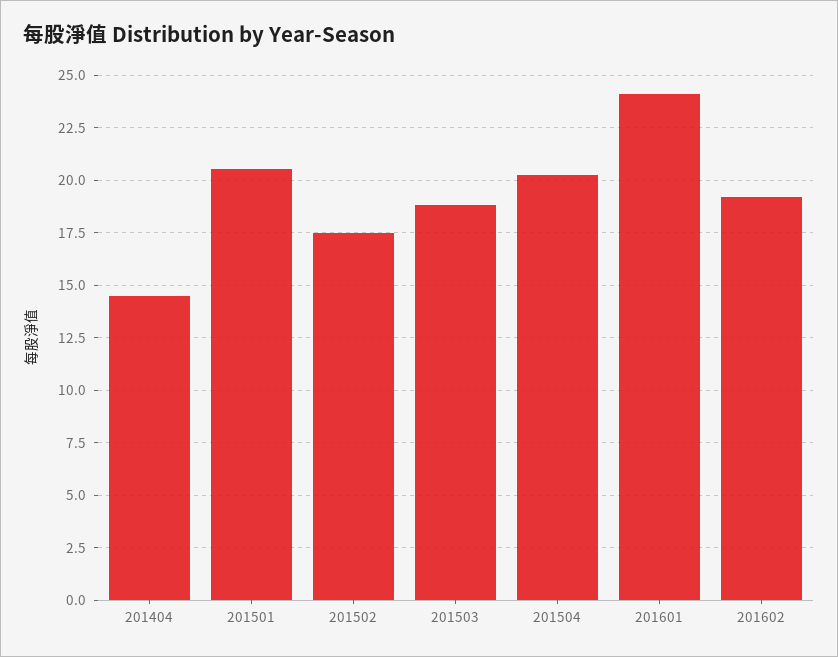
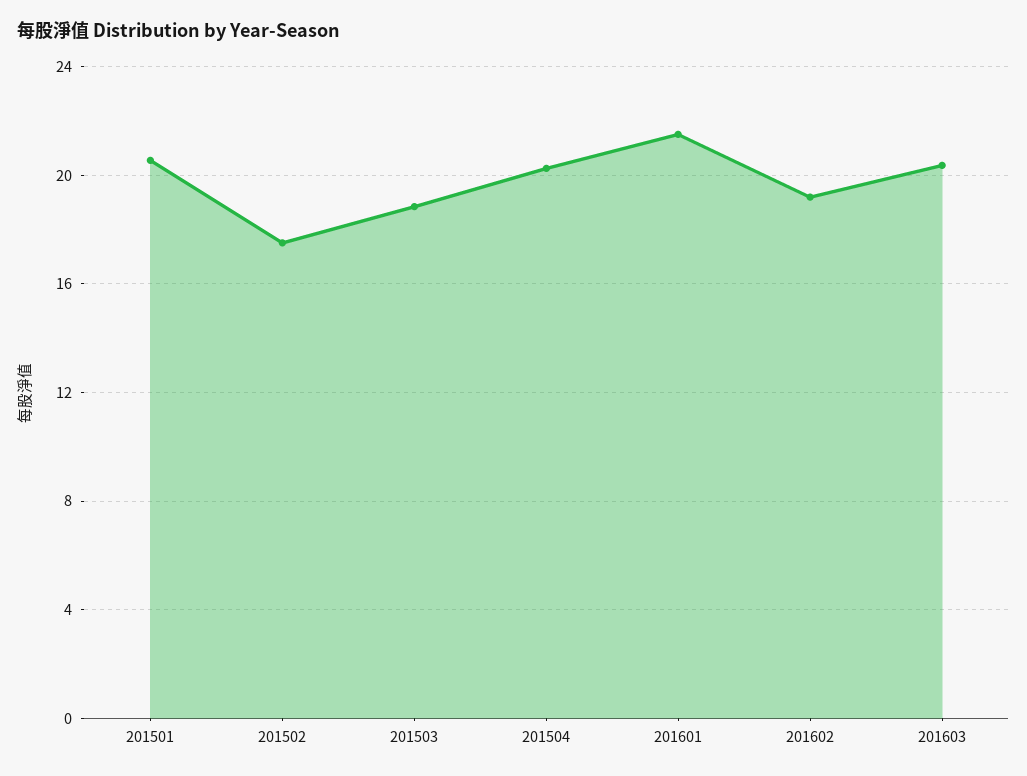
201404: 14.5 -> none
201601: 24 -> 21.5
201603: none -> 20.5

